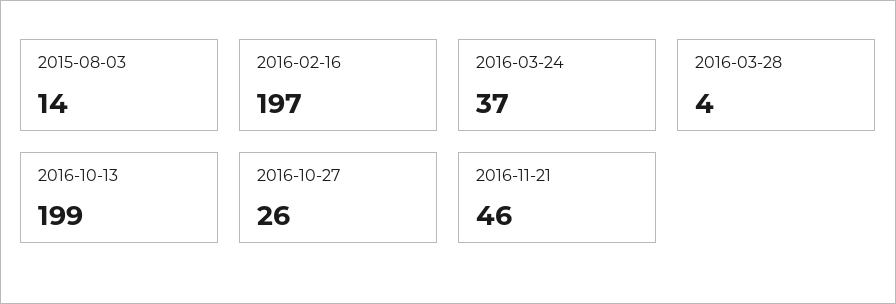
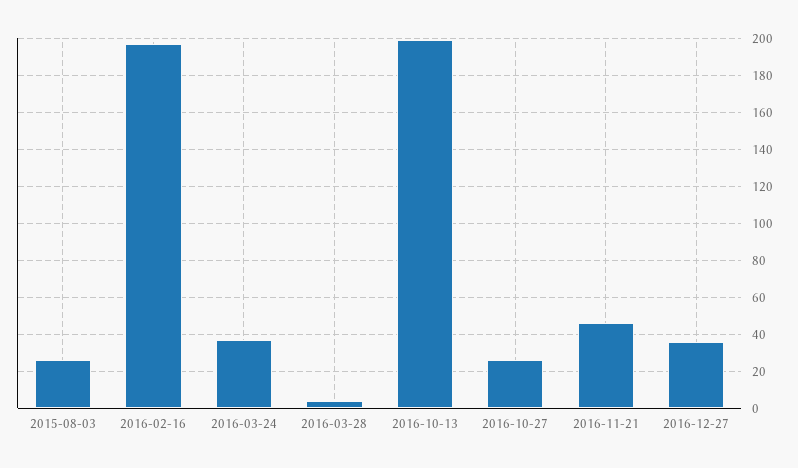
2015-08-03: 14 -> 25
2016-12-27: none -> 35

